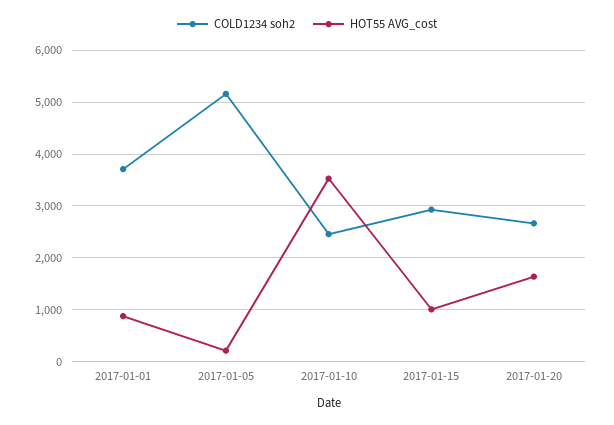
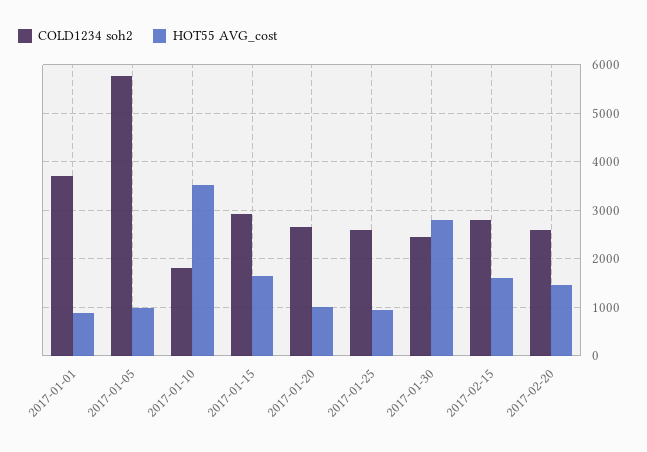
COLD1234 soh2, 2017-01-05: 5200 -> 5800
HOT55 AVG_cost, 2017-01-05: 200 -> 1000
COLD1234 soh2, 2017-01-10: 2400 -> 1800
HOT55 AVG_cost, 2017-01-15: 1000 -> 1600
HOT55 AVG_cost, 2017-01-20: 1600 -> 1000
COLD1234 soh2, 2017-01-25: none -> 2600
HOT55 AVG_cost, 2017-01-25: none -> 1000
COLD1234 soh2, 2017-01-30: none -> 2400
HOT55 AVG_cost, 2017-01-30: none -> 2800
COLD1234 soh2, 2017-02-15: none -> 2800
HOT55 AVG_cost, 2017-02-15: none -> 1600
COLD1234 soh2, 2017-02-20: none -> 2600
HOT55 AVG_cost, 2017-02-20: none -> 1400

